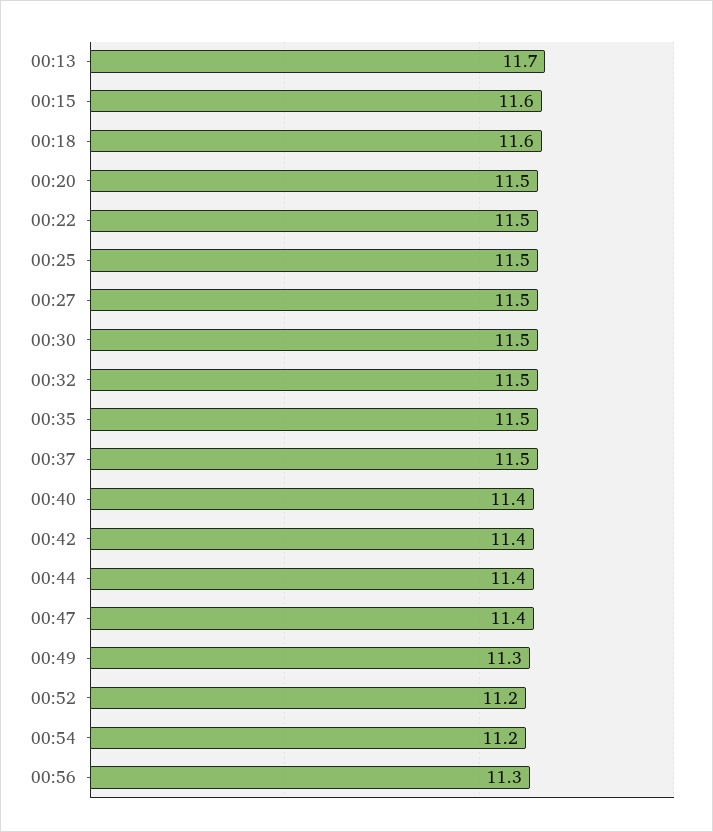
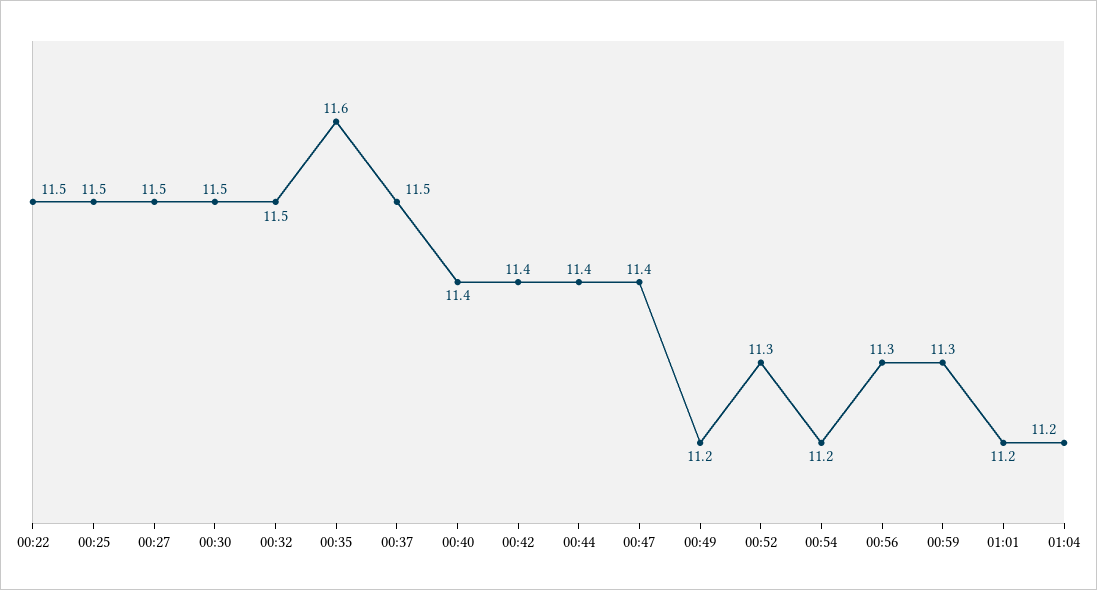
00:13: 11.7 -> none
00:15: 11.6 -> none
00:18: 11.6 -> none
00:20: 11.5 -> none
00:35: 11.5 -> 11.6
00:49: 11.3 -> 11.2
00:52: 11.2 -> 11.3
00:59: none -> 11.3
01:01: none -> 11.2
01:04: none -> 11.2

